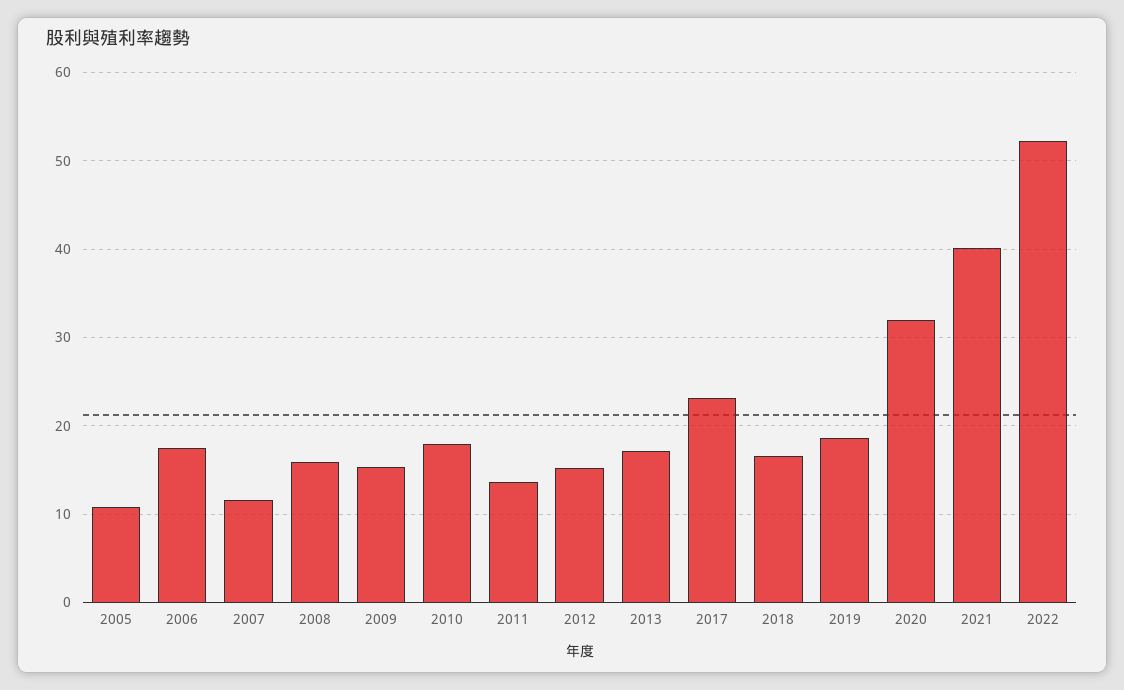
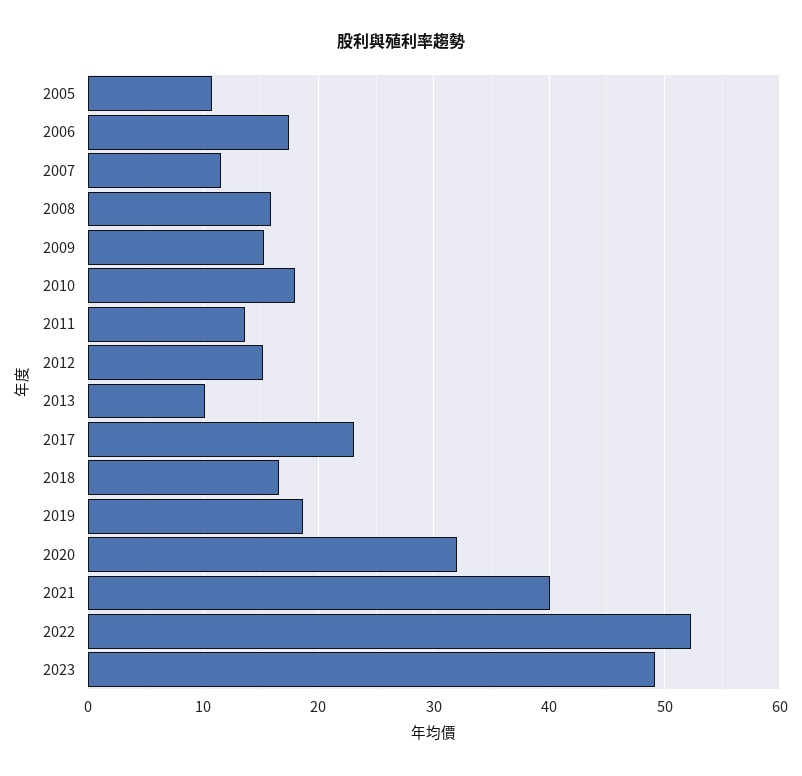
2013: 17 -> 10
2023: none -> 49

